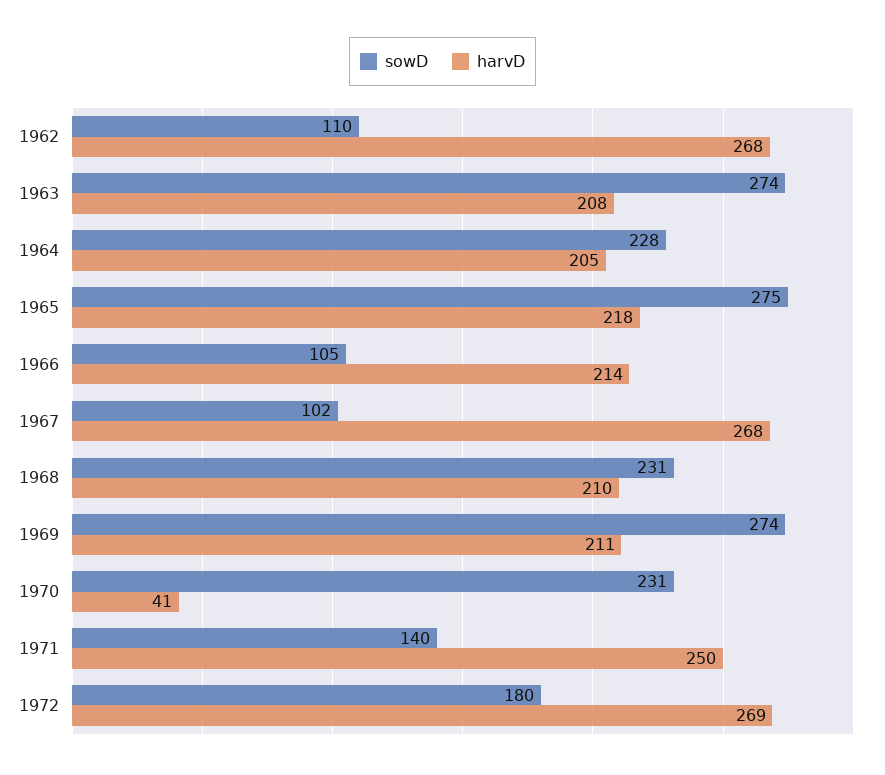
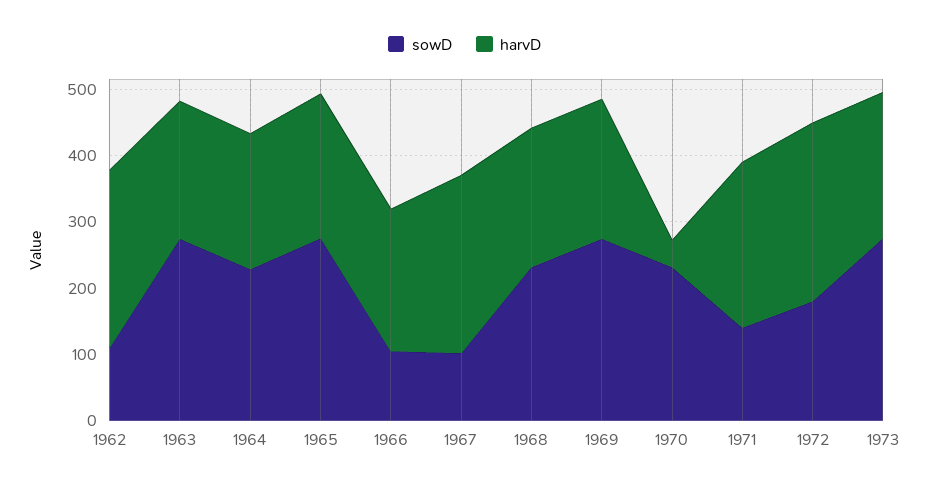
sowD, 1973: none -> 280
harvD, 1973: none -> 220

